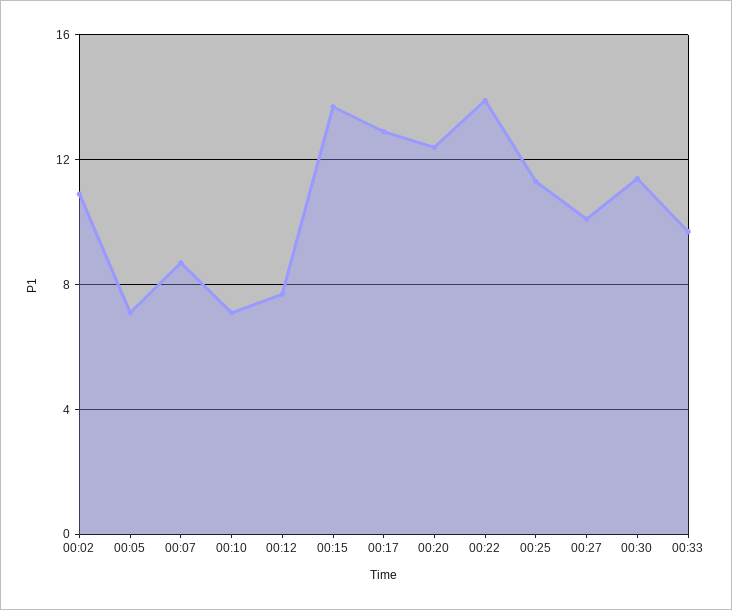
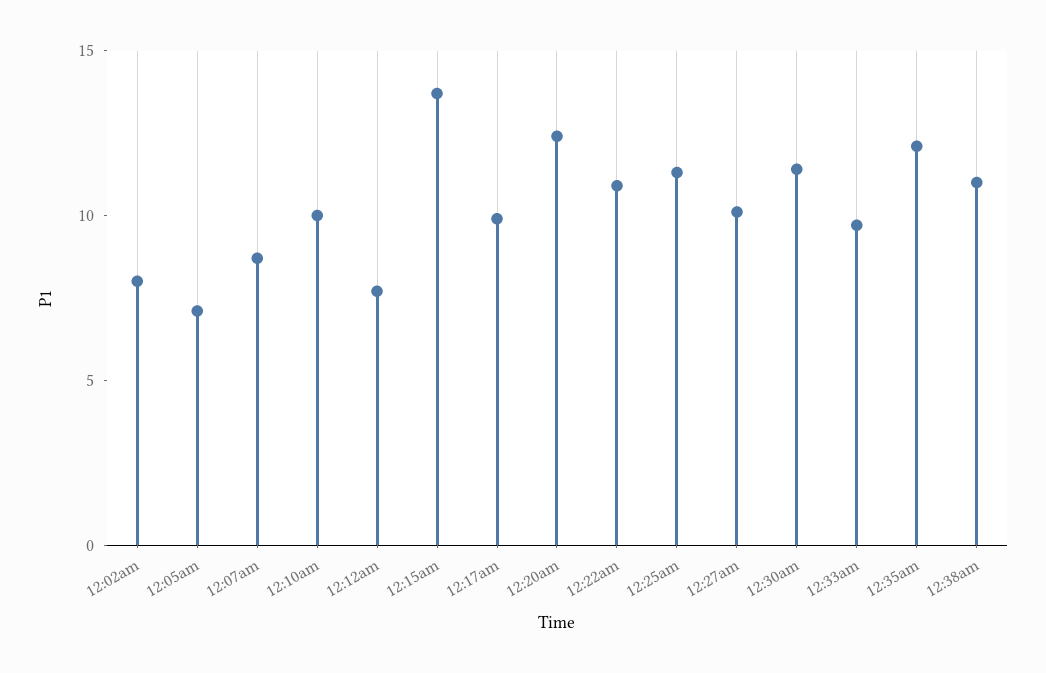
00:02: 11 -> 8
00:10: 7 -> 10
00:17: 13 -> 10
00:22: 14 -> 11
12:35am: none -> 12
12:38am: none -> 11

